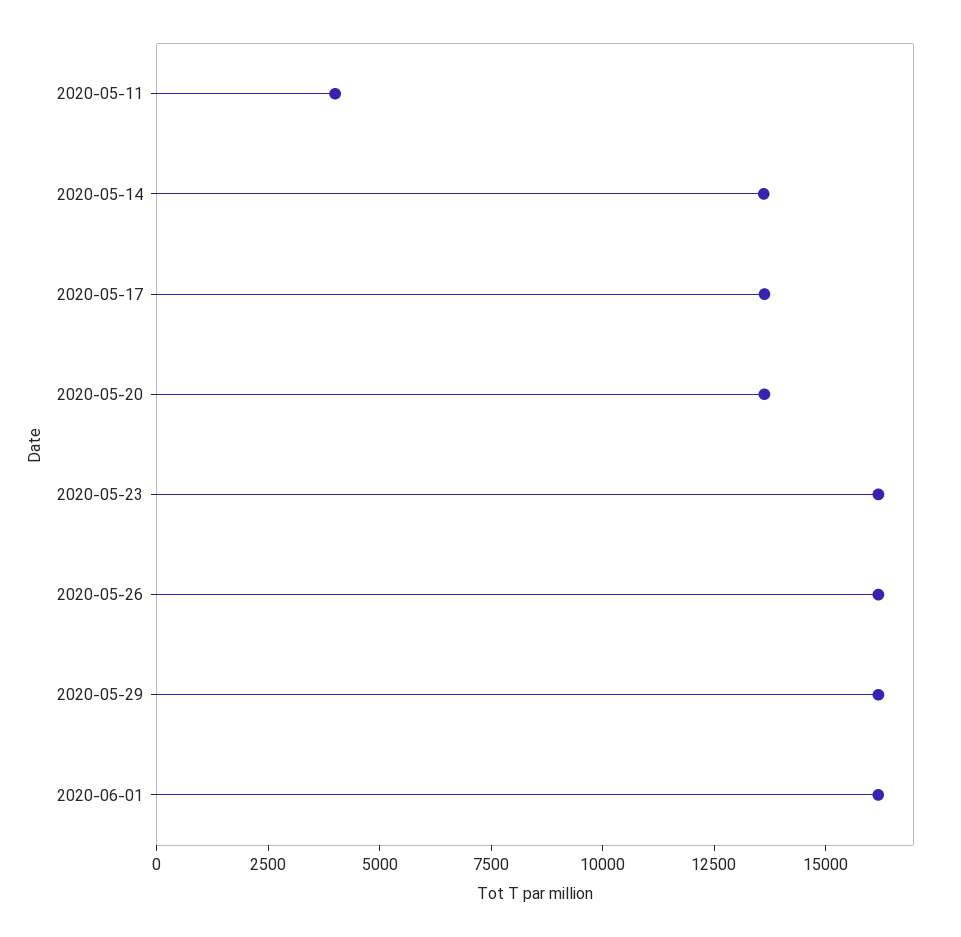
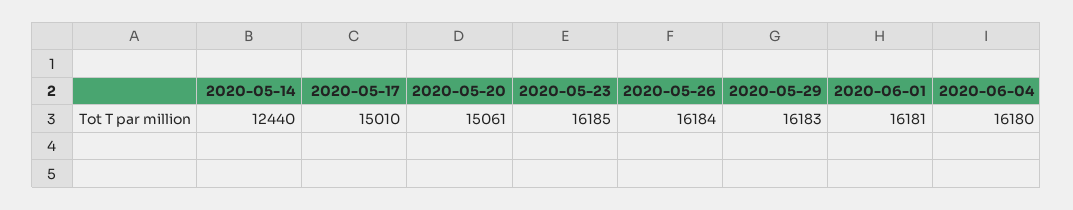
2020-05-11: 4000 -> none
2020-05-14: 13500 -> 12440
2020-05-17: 13500 -> 15010
2020-05-20: 13500 -> 15061
2020-06-04: none -> 16180

